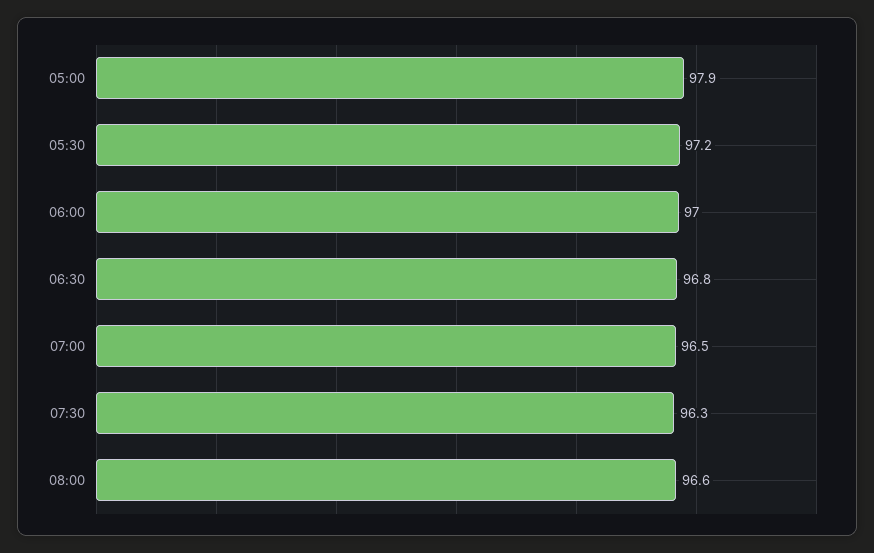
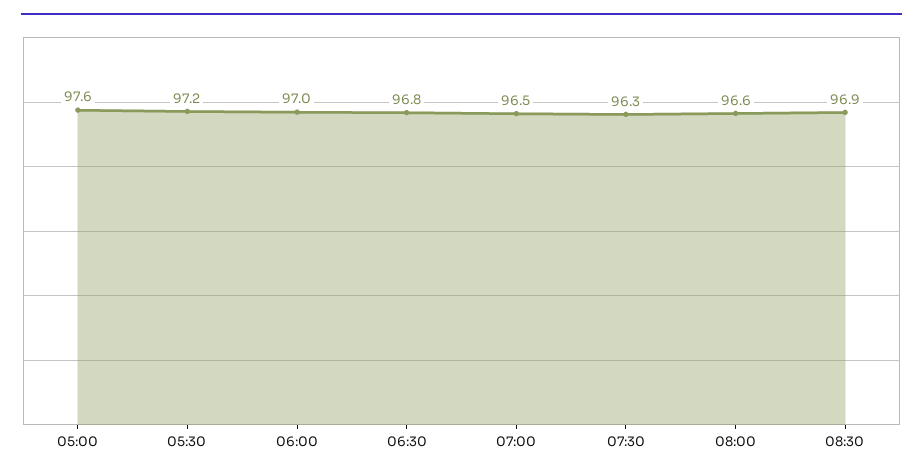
05:00: 97.9 -> 97.6
08:30: none -> 96.9

